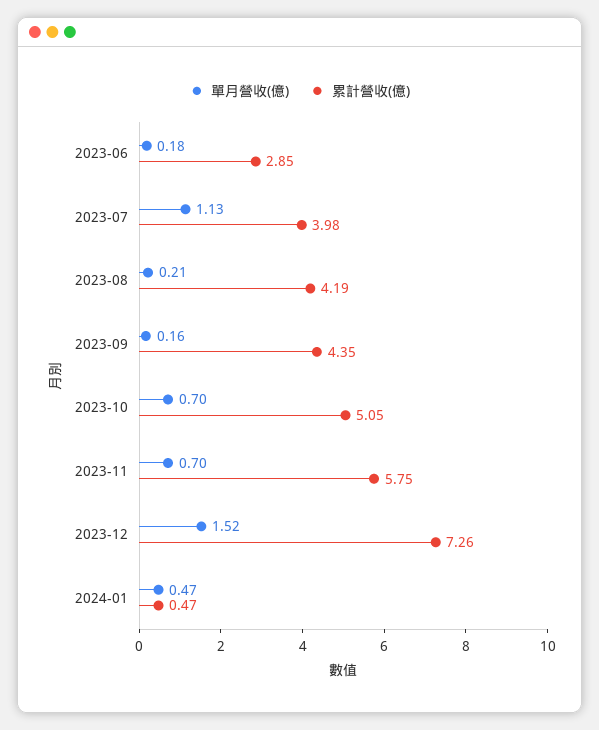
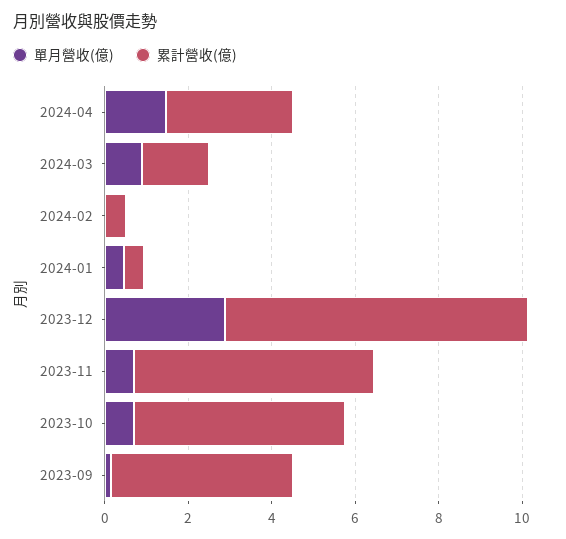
單月營收(億), 2023-06: 0.18 -> none
累計營收(億), 2023-06: 2.85 -> none
單月營收(億), 2023-07: 1.13 -> none
累計營收(億), 2023-07: 3.98 -> none
單月營收(億), 2023-08: 0.21 -> none
累計營收(億), 2023-08: 4.19 -> none
單月營收(億), 2023-12: 1.52 -> 3
單月營收(億), 2024-04: none -> 1.5
累計營收(億), 2024-04: none -> 3
單月營收(億), 2024-03: none -> 1
累計營收(億), 2024-03: none -> 1.5
單月營收(億), 2024-02: none -> 0
累計營收(億), 2024-02: none -> 0.5

